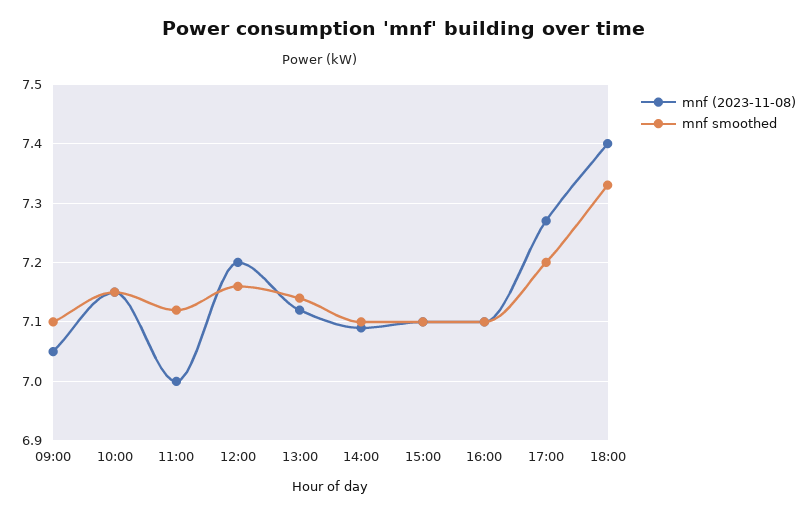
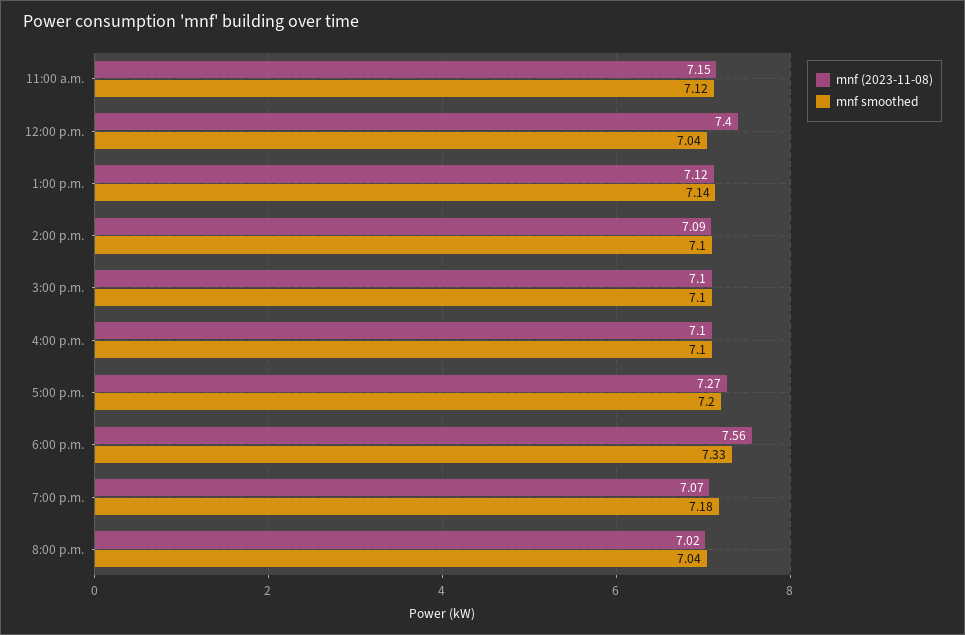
mnf (2023-11-08), 09:00: 7.05 -> none
mnf smoothed, 09:00: 7.1 -> none
mnf (2023-11-08), 10:00: 7.15 -> none
mnf smoothed, 10:00: 7.15 -> none
mnf (2023-11-08), 11:00: 7 -> 7.15
mnf (2023-11-08), 12:00: 7.2 -> 7.4
mnf smoothed, 12:00: 7.15 -> 7.04
mnf (2023-11-08), 18:00: 7.4 -> 7.56
mnf (2023-11-08), 7:00 p.m.: none -> 7.07
mnf smoothed, 7:00 p.m.: none -> 7.18
mnf (2023-11-08), 8:00 p.m.: none -> 7.02
mnf smoothed, 8:00 p.m.: none -> 7.04

